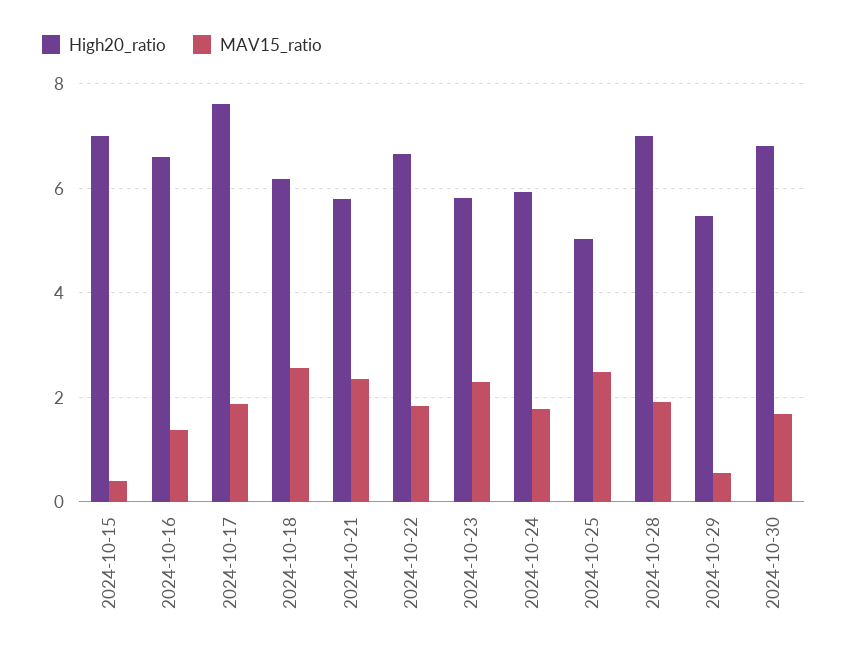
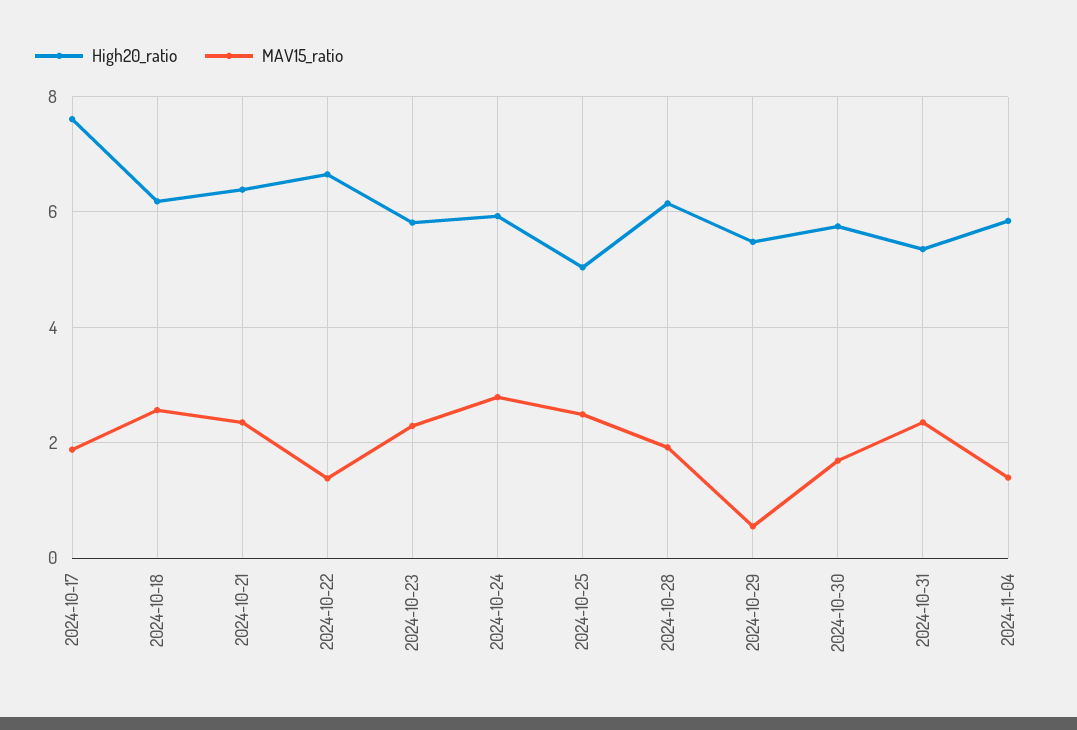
High20_ratio, 2024-10-15: 7 -> none
MAV15_ratio, 2024-10-15: 0.4 -> none
High20_ratio, 2024-10-16: 6.6 -> none
MAV15_ratio, 2024-10-16: 1.4 -> none
High20_ratio, 2024-10-21: 5.8 -> 6.4
MAV15_ratio, 2024-10-22: 1.8 -> 1.4
MAV15_ratio, 2024-10-24: 1.8 -> 2.8
High20_ratio, 2024-10-28: 7 -> 6.2
High20_ratio, 2024-10-30: 6.8 -> 5.8
High20_ratio, 2024-10-31: none -> 5.4
MAV15_ratio, 2024-10-31: none -> 2.4
High20_ratio, 2024-11-04: none -> 5.8
MAV15_ratio, 2024-11-04: none -> 1.4

